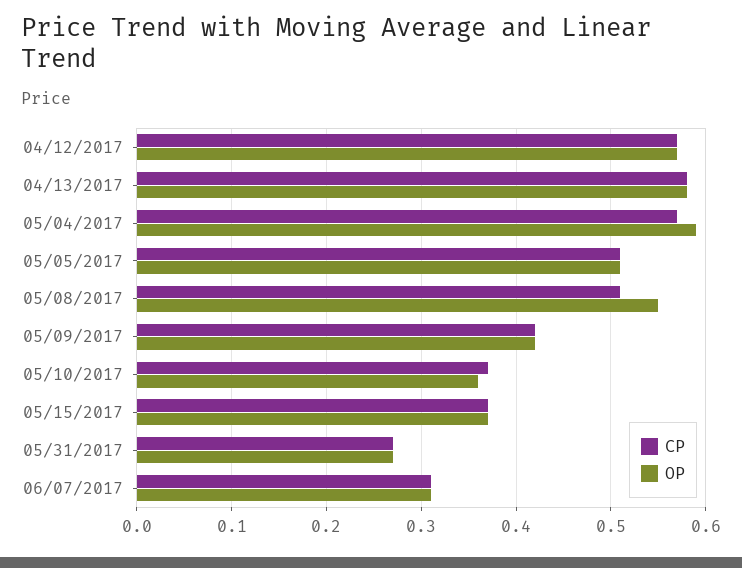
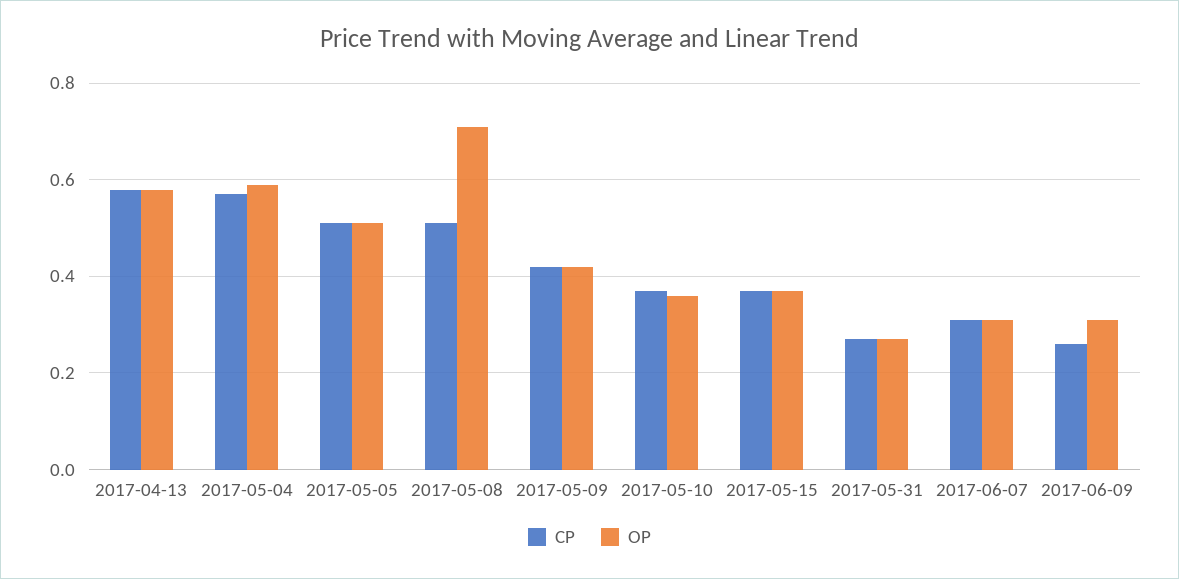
CP, 04/12/2017: 0.57 -> none
OP, 04/12/2017: 0.57 -> none
OP, 05/08/2017: 0.55 -> 0.7
CP, 2017-06-09: none -> 0.25
OP, 2017-06-09: none -> 0.3

